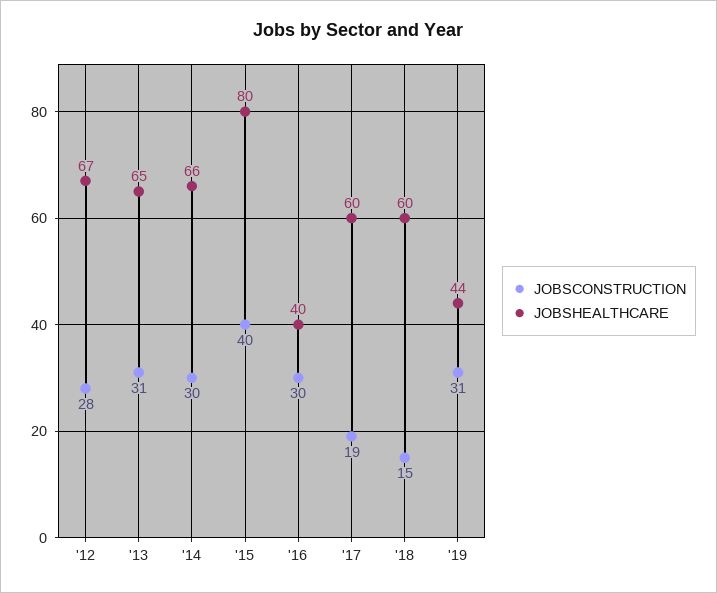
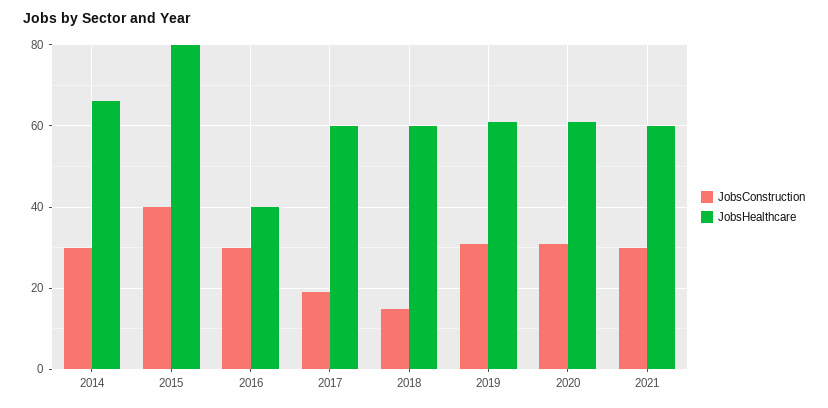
JOBSCONSTRUCTION, '12: 28 -> none
JOBSHEALTHCARE, '12: 67 -> none
JOBSCONSTRUCTION, '13: 31 -> none
JOBSHEALTHCARE, '13: 65 -> none
JOBSHEALTHCARE, '19: 44 -> 60
JOBSCONSTRUCTION, 2020: none -> 30
JOBSHEALTHCARE, 2020: none -> 60
JOBSCONSTRUCTION, 2021: none -> 30
JOBSHEALTHCARE, 2021: none -> 60

